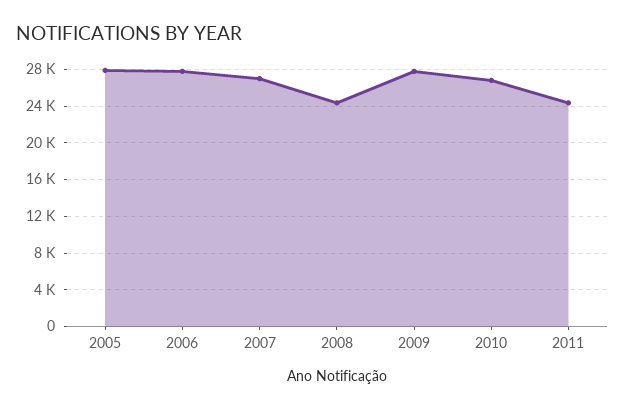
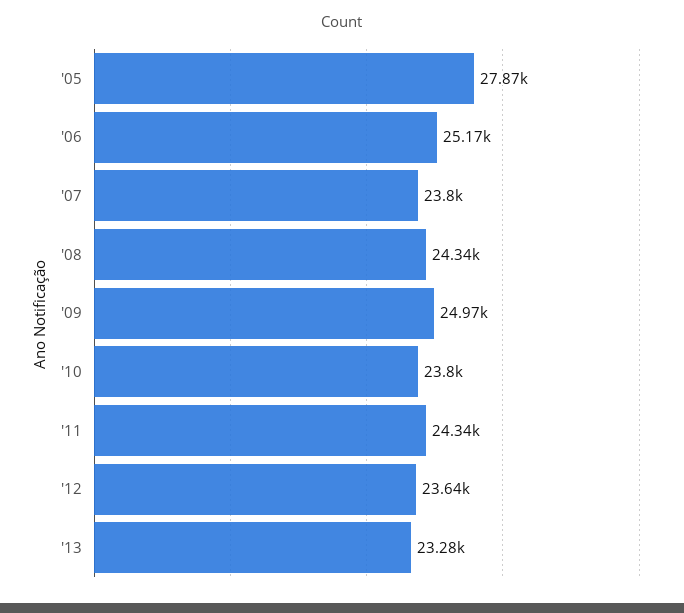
2006: 28000 -> 25170
2007: 27000 -> 23800
2009: 28000 -> 24970
2010: 27000 -> 23800
'12: none -> 23640
'13: none -> 23280

